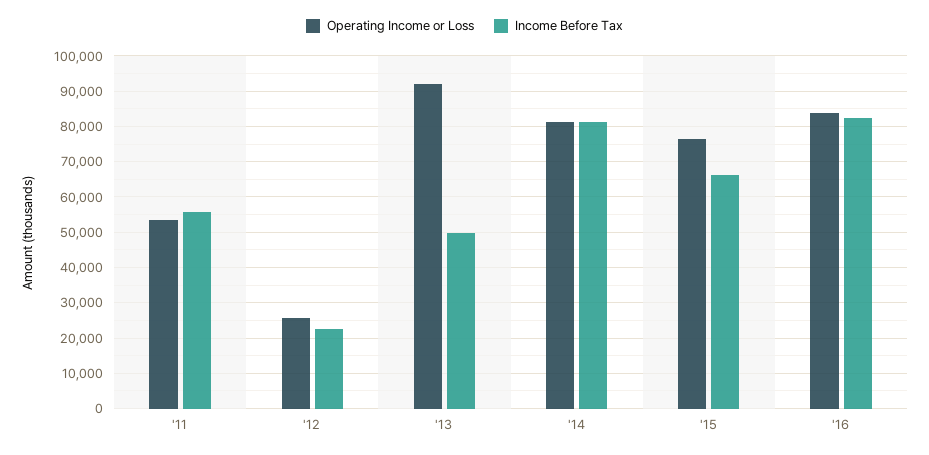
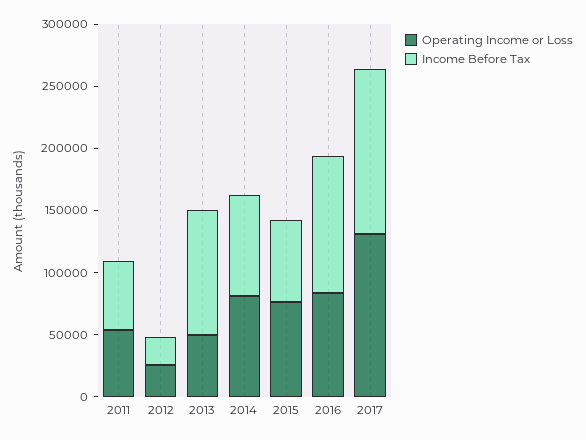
Operating Income or Loss, '13: 92000 -> 50000
Income Before Tax, '13: 50000 -> 100000
Income Before Tax, '16: 82000 -> 110000
Operating Income or Loss, 2017: none -> 130000
Income Before Tax, 2017: none -> 130000

